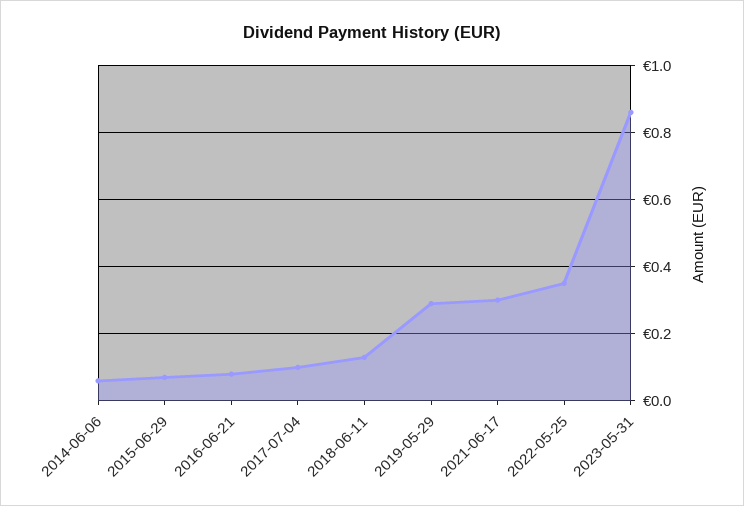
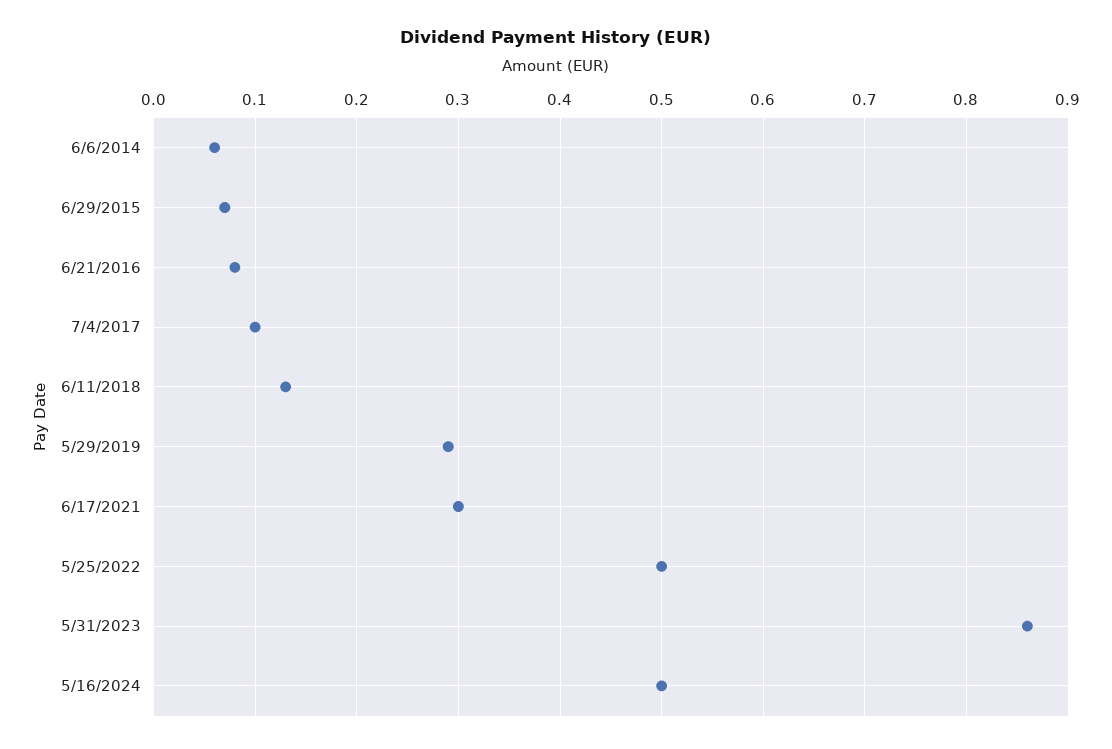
2022-05-25: 0.35 -> 0.5
5/16/2024: none -> 0.5

